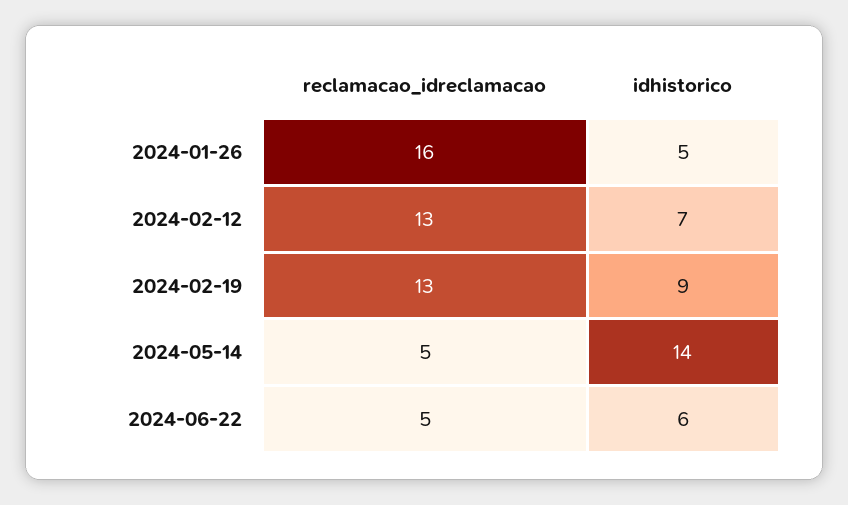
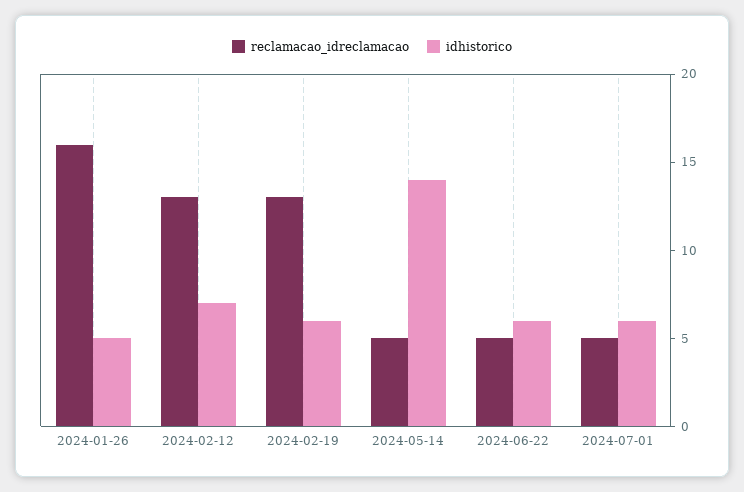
idhistorico, 2024-02-19: 9 -> 6
reclamacao_idreclamacao, 2024-07-01: none -> 5
idhistorico, 2024-07-01: none -> 6

